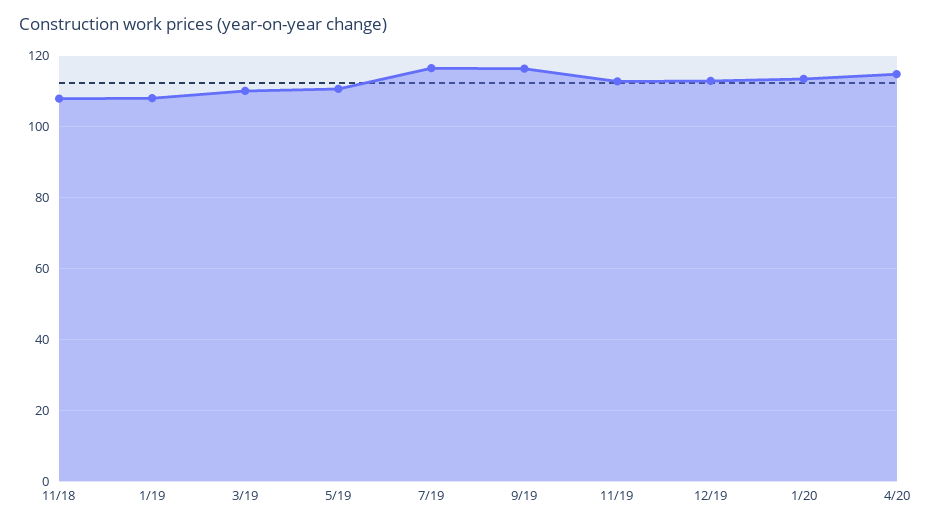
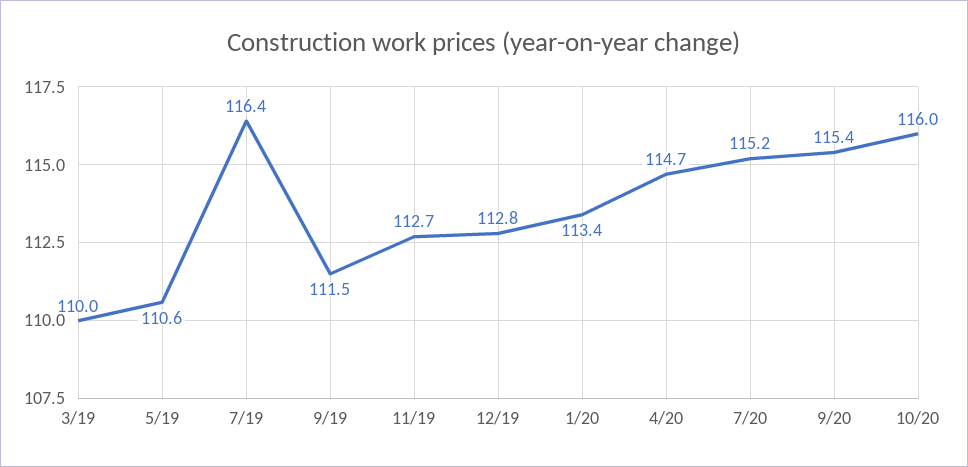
11/18: 108 -> none
1/19: 108 -> none
9/19: 116 -> 111.5
7/20: none -> 115.2
9/20: none -> 115.4
10/20: none -> 116

